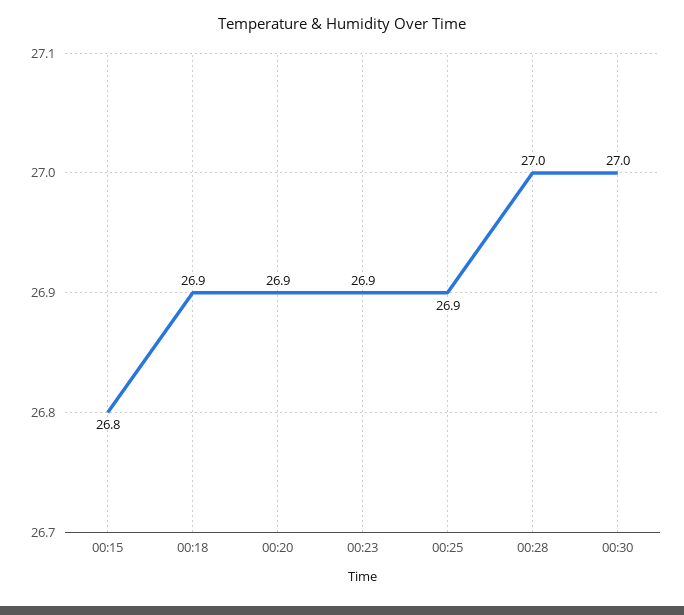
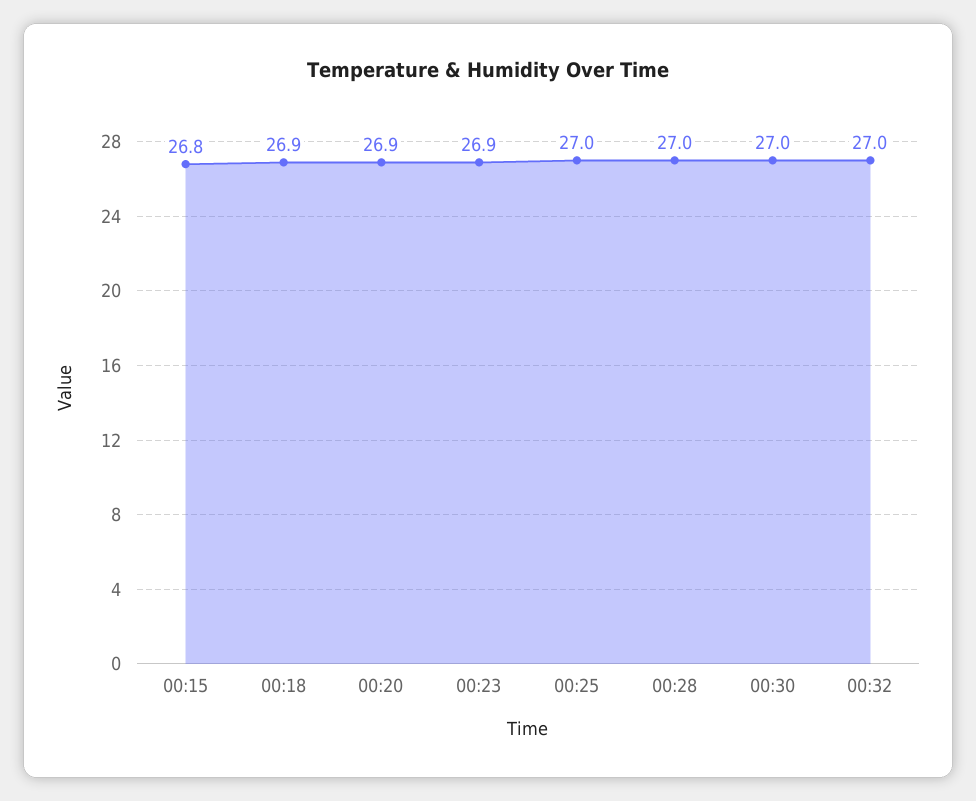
00:25: 26.9 -> 27
00:32: none -> 27

